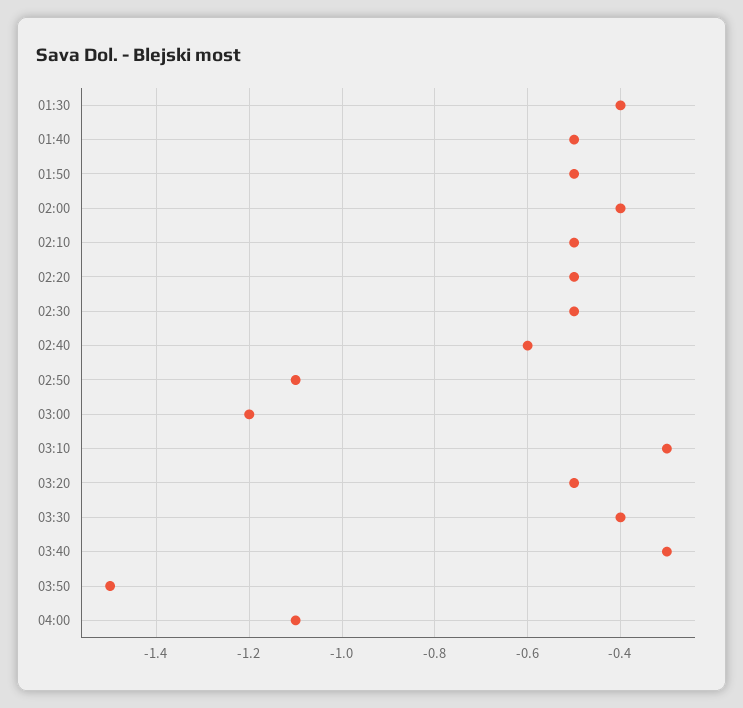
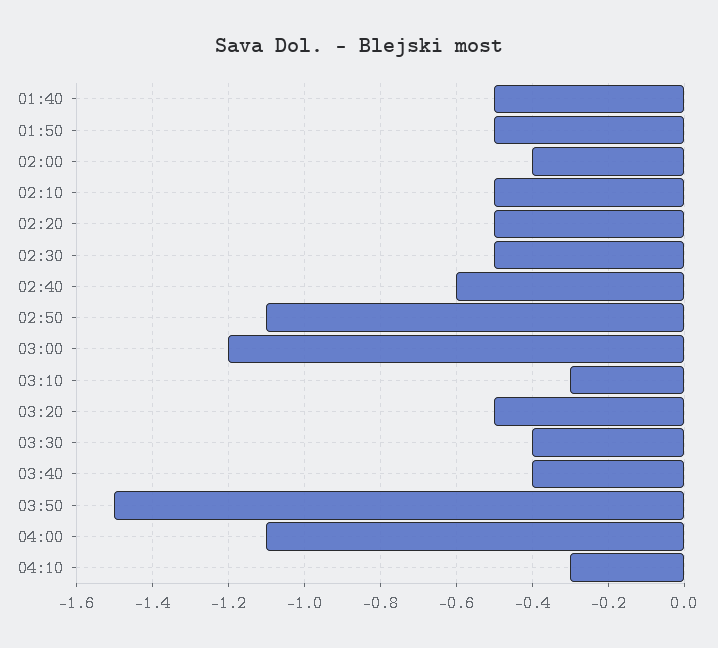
01:30: -0.4 -> none
03:40: -0.3 -> -0.4
04:10: none -> -0.3

